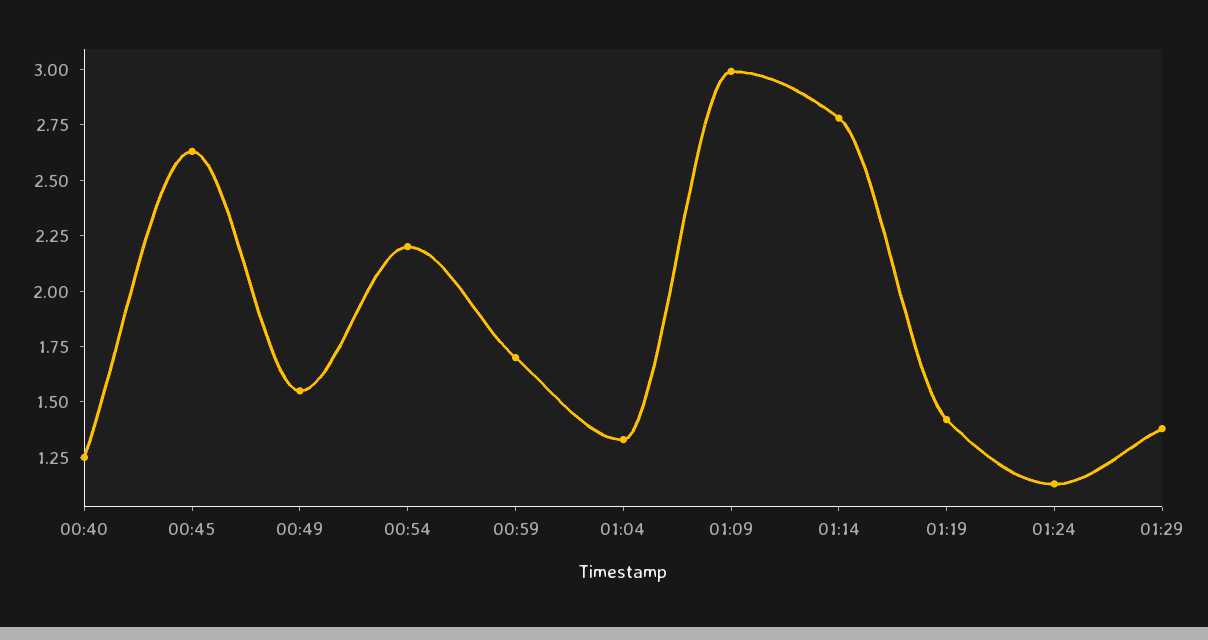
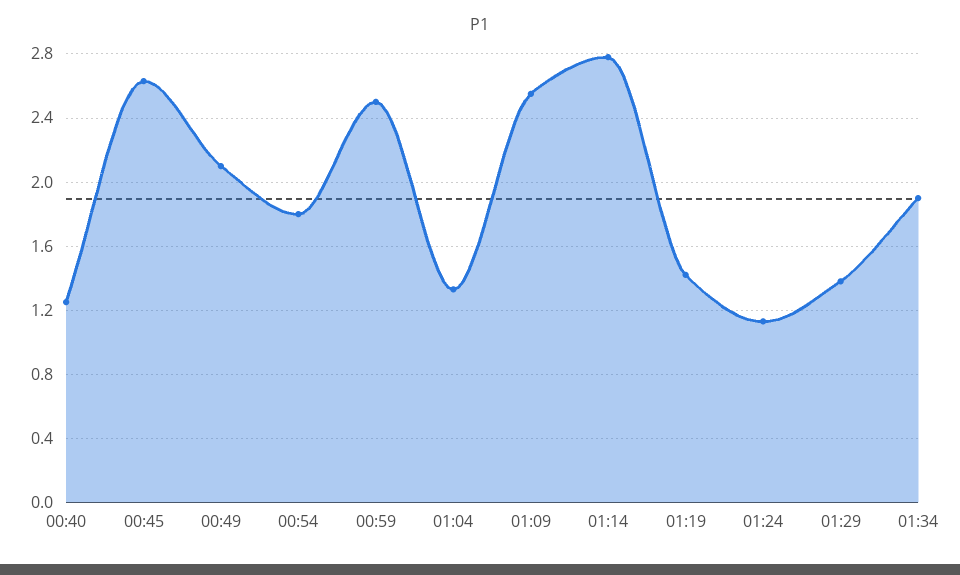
00:49: 1.55 -> 2.1
00:54: 2.2 -> 1.8
00:59: 1.7 -> 2.5
01:09: 3 -> 2.55
01:34: none -> 1.9

